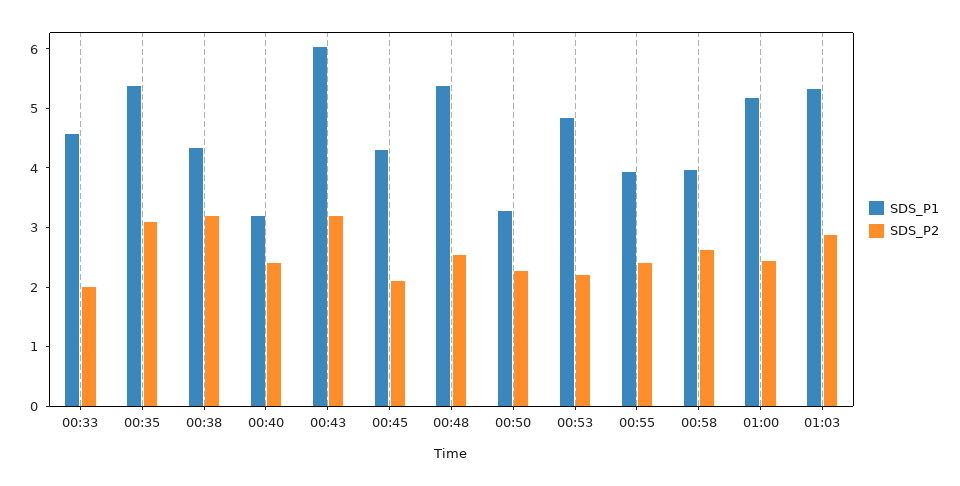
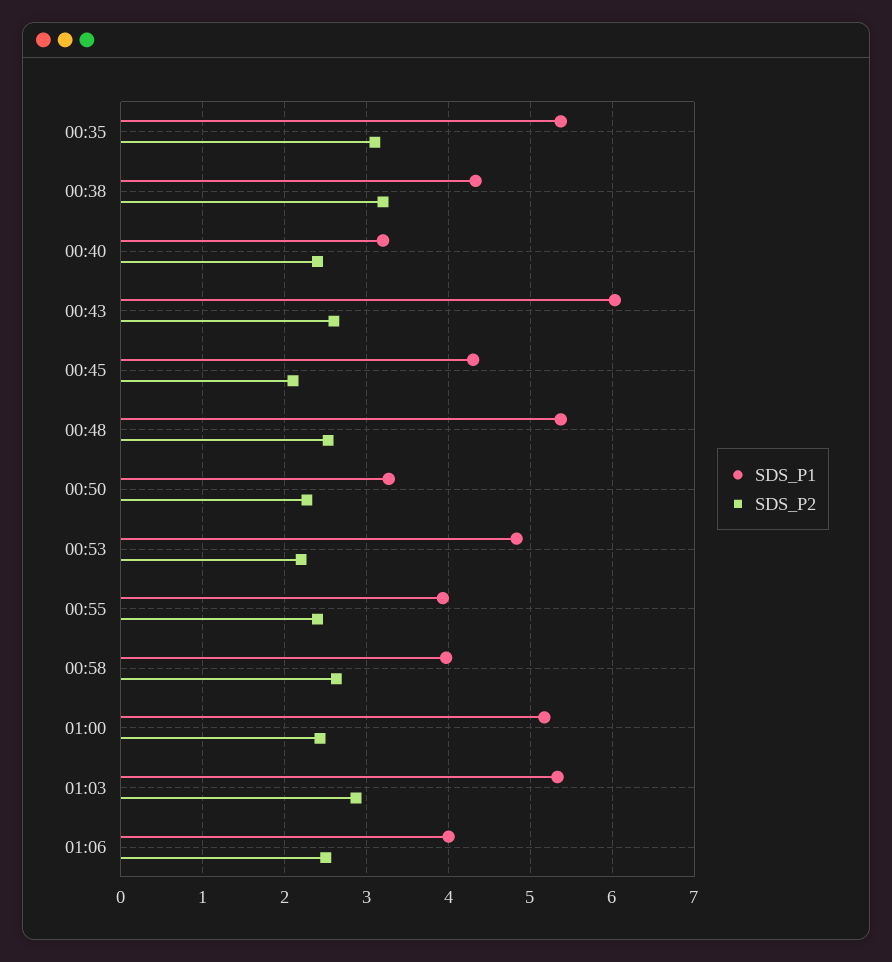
SDS_P1, 00:33: 4.6 -> none
SDS_P2, 00:33: 2 -> none
SDS_P2, 00:43: 3.2 -> 2.6
SDS_P1, 01:06: none -> 4
SDS_P2, 01:06: none -> 2.5

